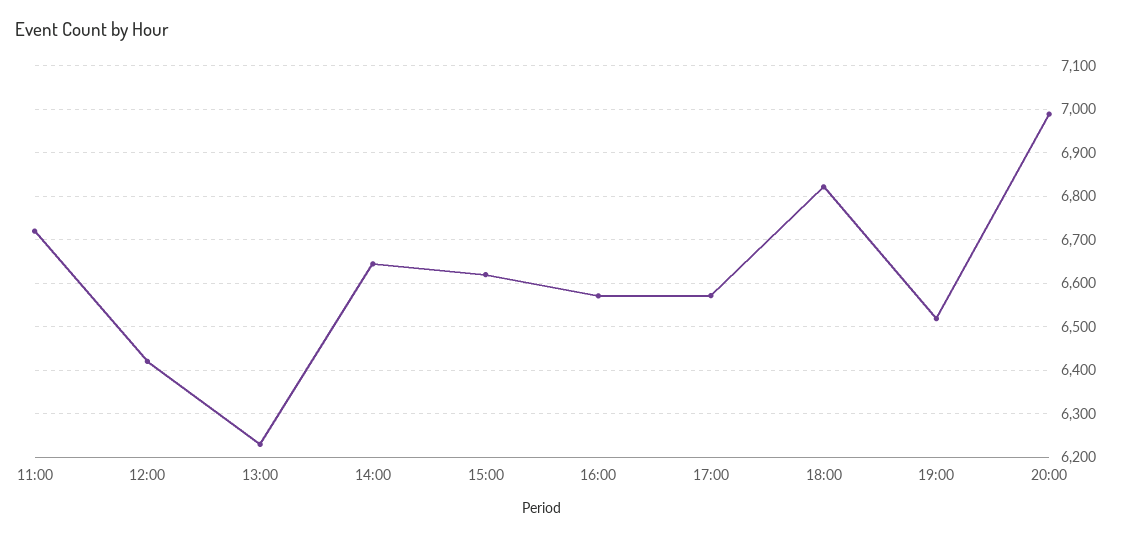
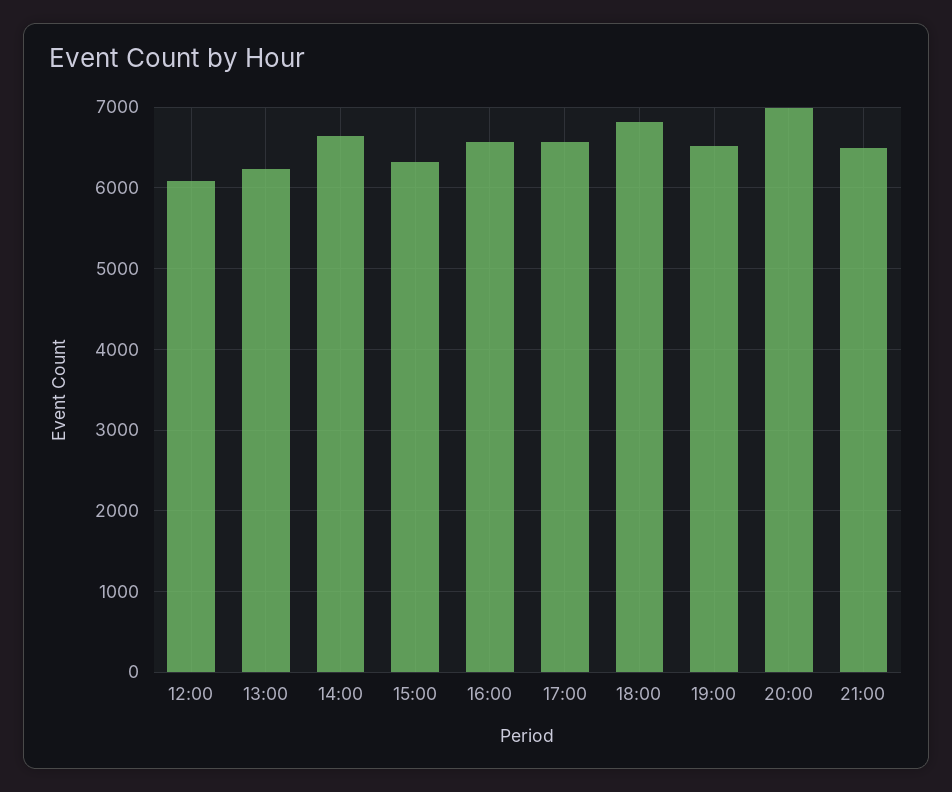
11:00: 6720 -> none
12:00: 6420 -> 6100
15:00: 6620 -> 6300
21:00: none -> 6500

